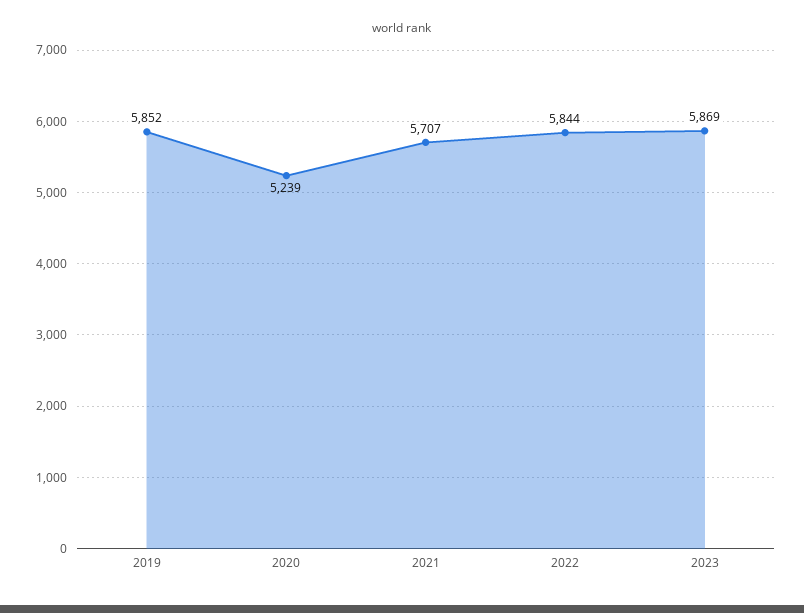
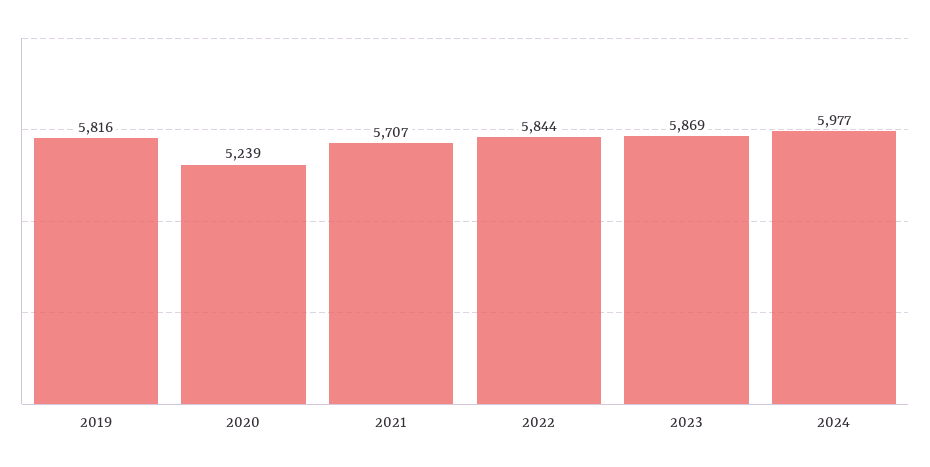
2019: 5852 -> 5816
2024: none -> 5977

